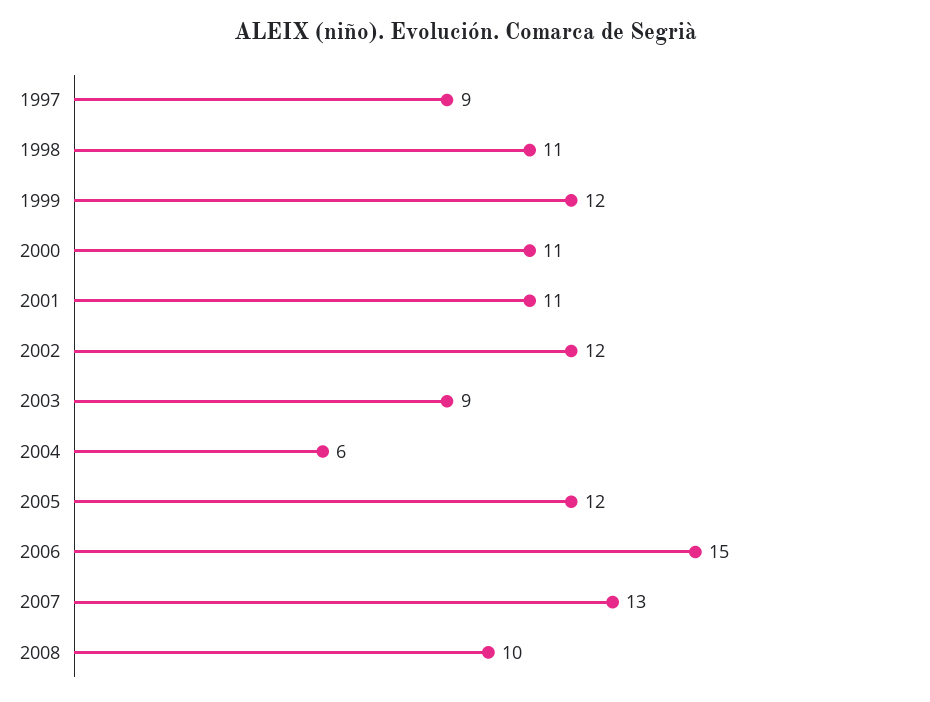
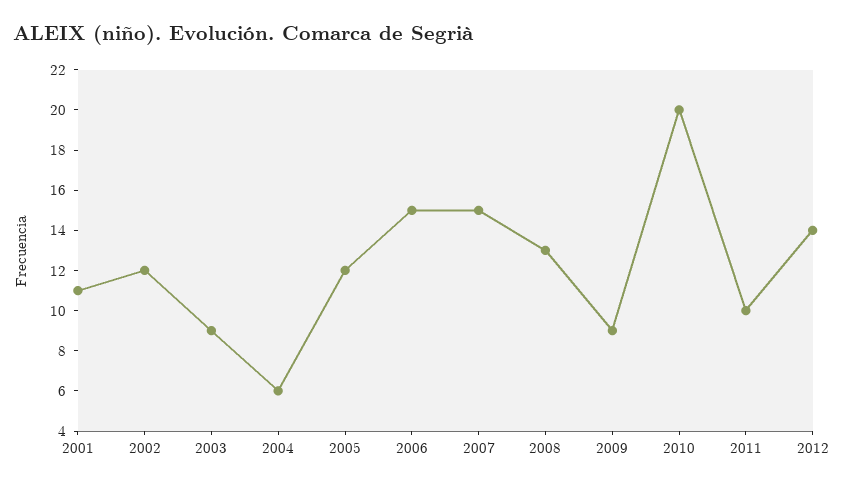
1997: 9 -> none
1998: 11 -> none
1999: 12 -> none
2000: 11 -> none
2007: 13 -> 15
2008: 10 -> 13
2009: none -> 9
2010: none -> 20
2011: none -> 10
2012: none -> 14

